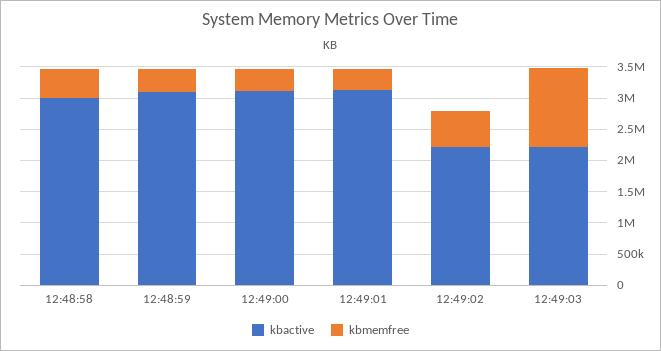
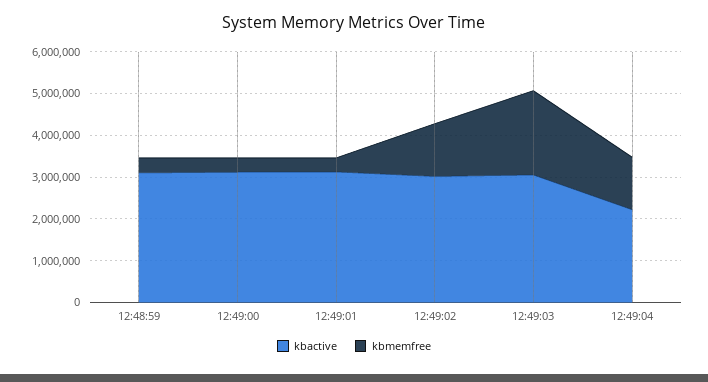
kbactive, 12:48:58: 3000000 -> none
kbmemfree, 12:48:58: 500000 -> none
kbactive, 12:49:02: 2250000 -> 3000000
kbmemfree, 12:49:02: 500000 -> 1200000
kbactive, 12:49:03: 2250000 -> 3000000
kbmemfree, 12:49:03: 1250000 -> 2000000
kbactive, 12:49:04: none -> 2200000
kbmemfree, 12:49:04: none -> 1200000

